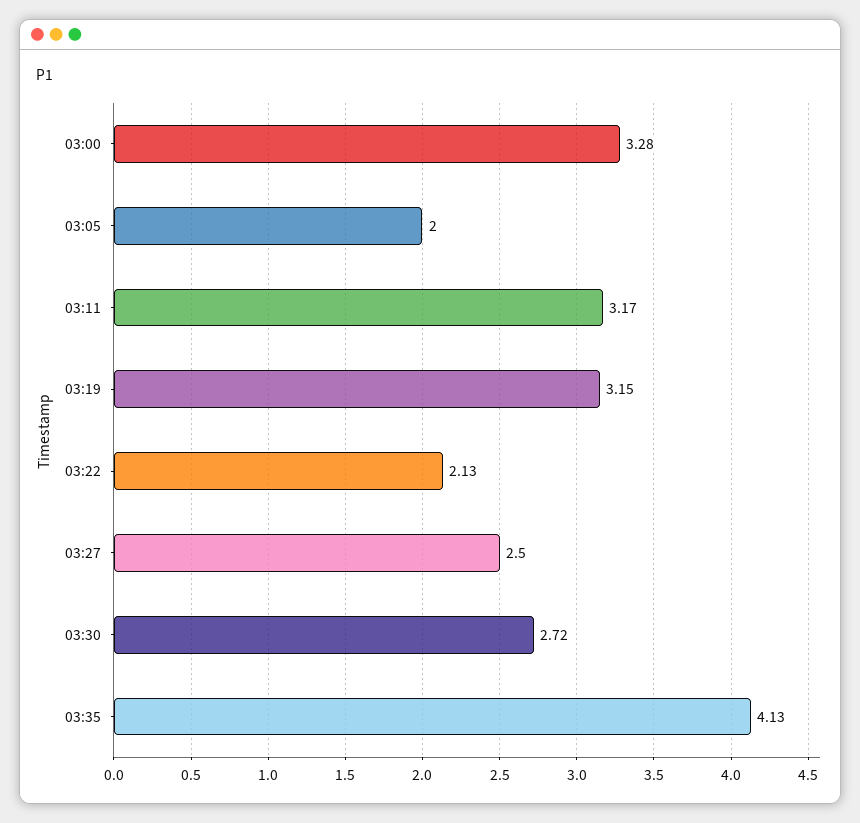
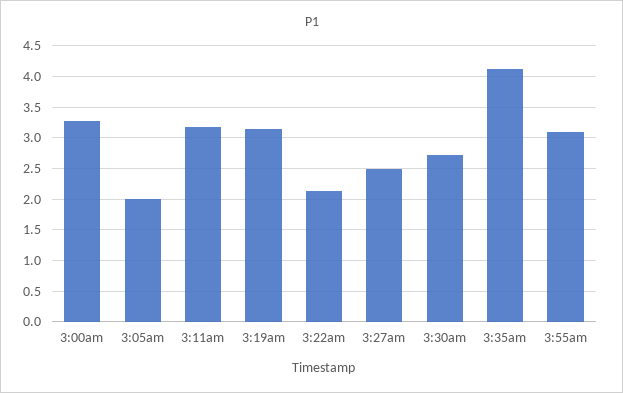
3:55am: none -> 3.1

